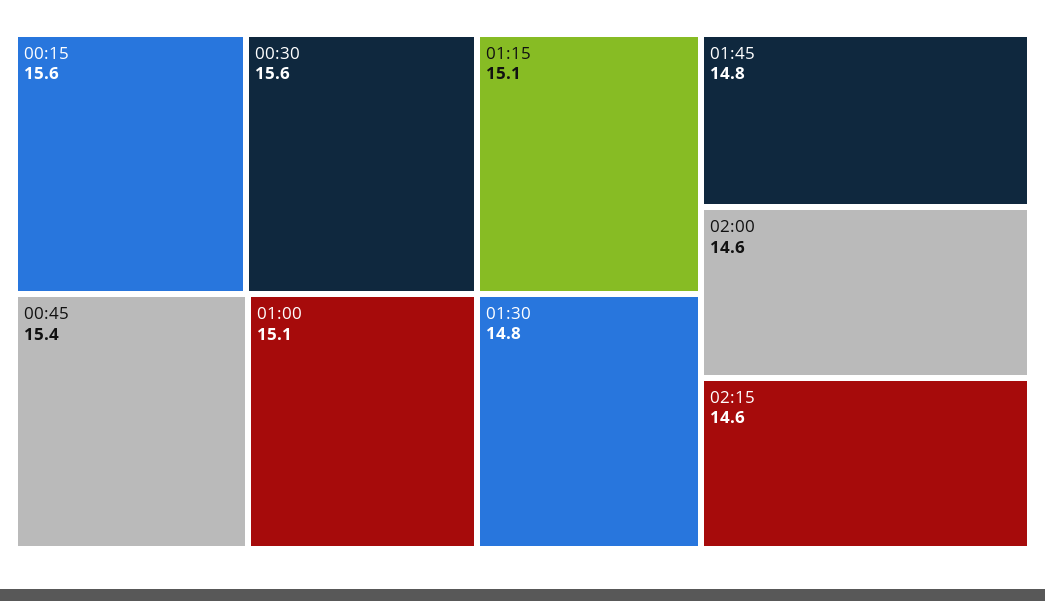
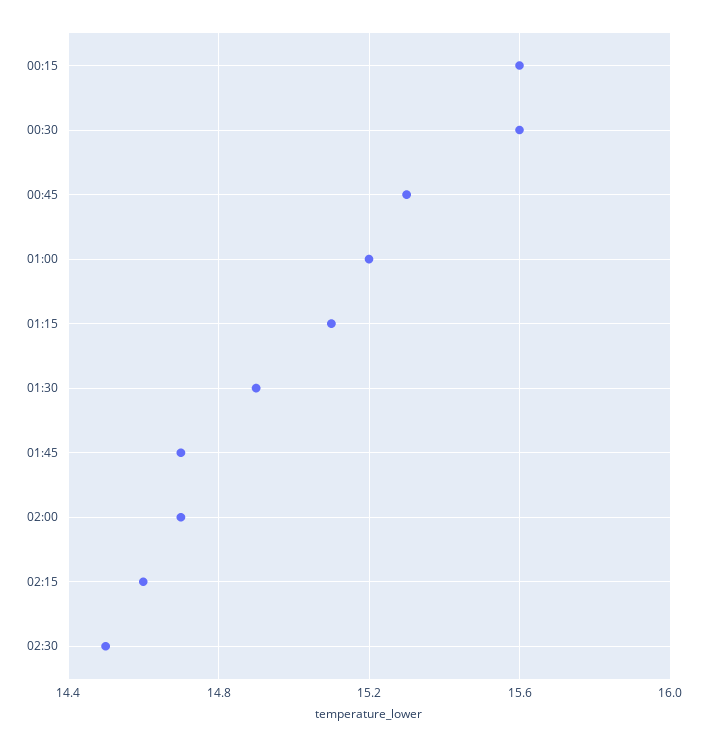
00:45: 15.4 -> 15.3
01:00: 15.1 -> 15.2
01:30: 14.8 -> 14.9
01:45: 14.8 -> 14.7
02:00: 14.6 -> 14.7
02:30: none -> 14.5

